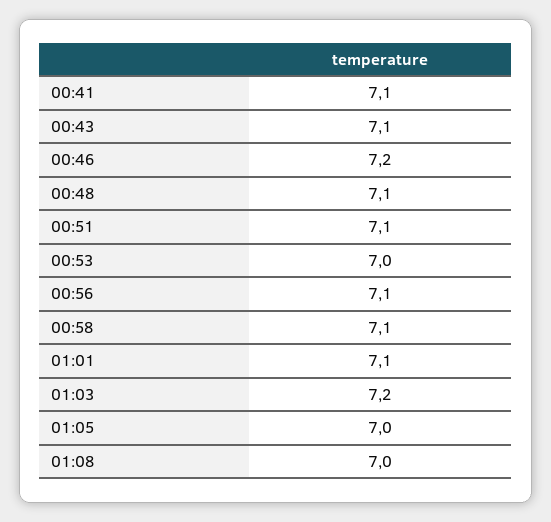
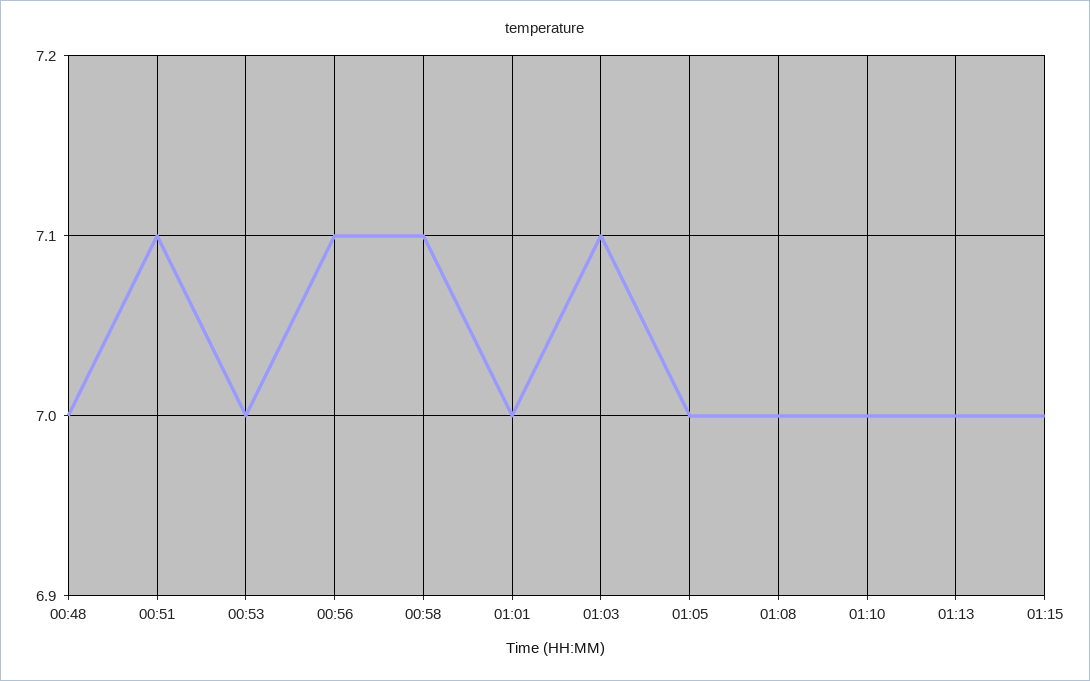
00:41: 7.1 -> none
00:43: 7.1 -> none
00:46: 7.2 -> none
00:48: 7.1 -> 7
01:01: 7.1 -> 7
01:03: 7.2 -> 7.1
01:10: none -> 7
01:13: none -> 7
01:15: none -> 7

